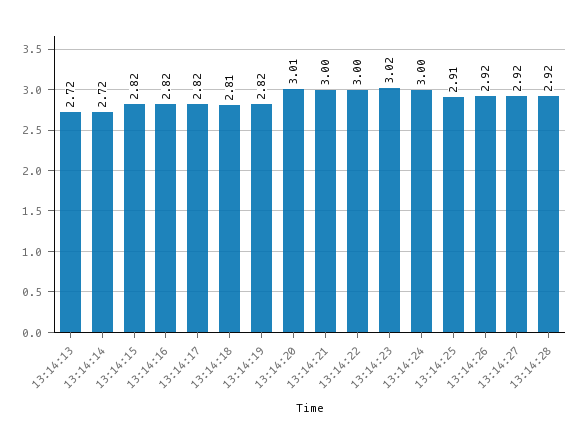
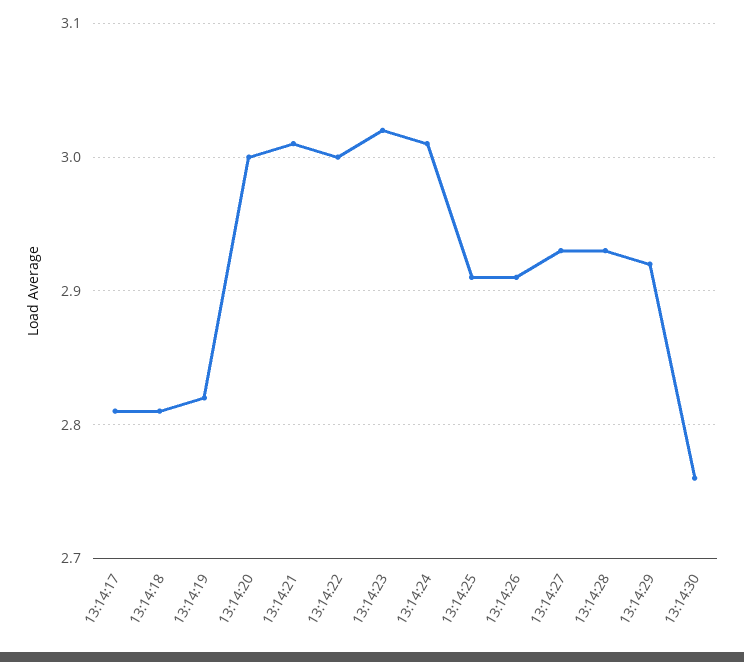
13:14:13: 2.72 -> none
13:14:14: 2.72 -> none
13:14:15: 2.82 -> none
13:14:16: 2.82 -> none
13:14:17: 2.82 -> 2.81
13:14:20: 3.01 -> 3
13:14:21: 3 -> 3.01
13:14:24: 3 -> 3.01
13:14:26: 2.92 -> 2.91
13:14:27: 2.92 -> 2.93
13:14:28: 2.92 -> 2.93
13:14:29: none -> 2.92
13:14:30: none -> 2.76

